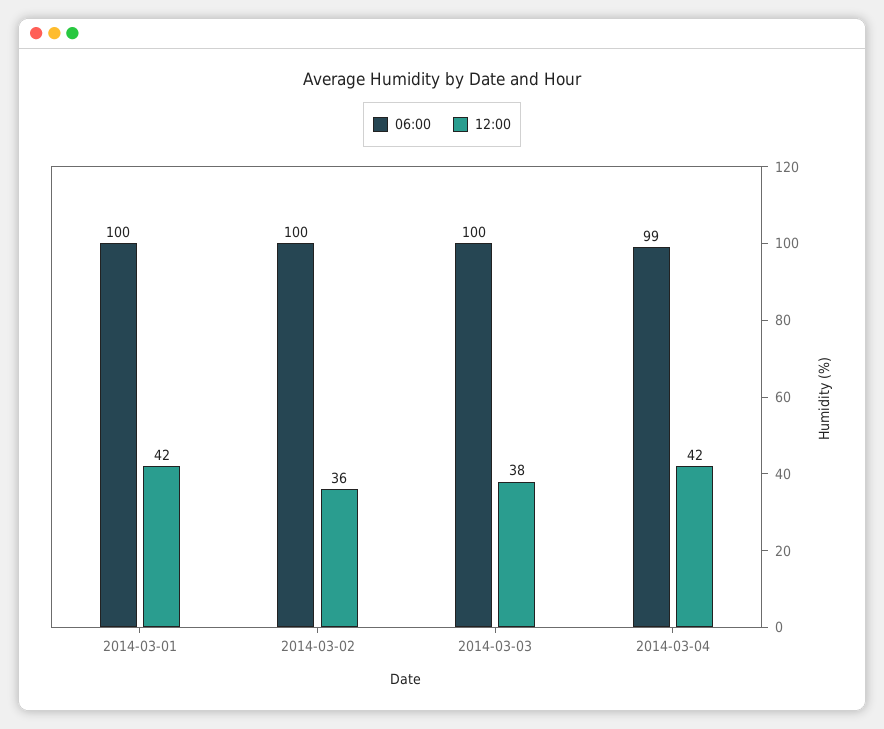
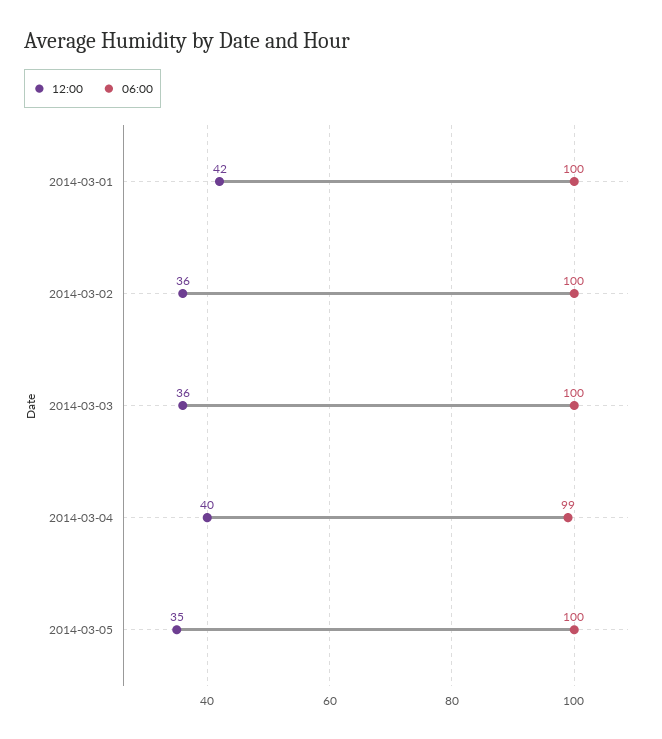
12:00, 2014-03-03: 38 -> 36
12:00, 2014-03-04: 42 -> 40
12:00, 2014-03-05: none -> 35
06:00, 2014-03-05: none -> 100

